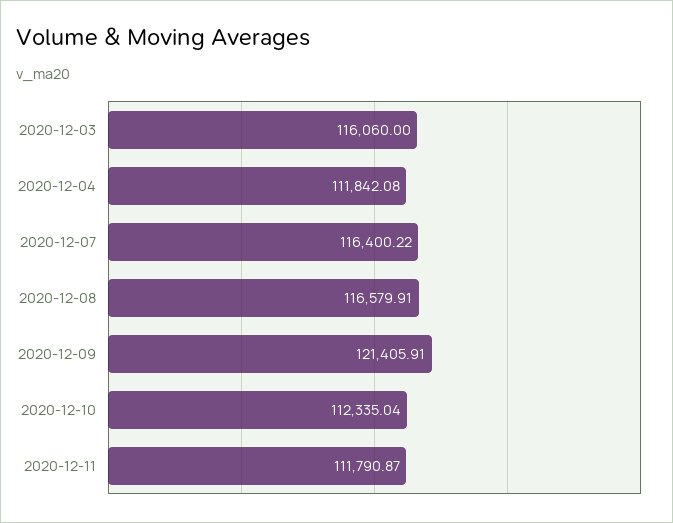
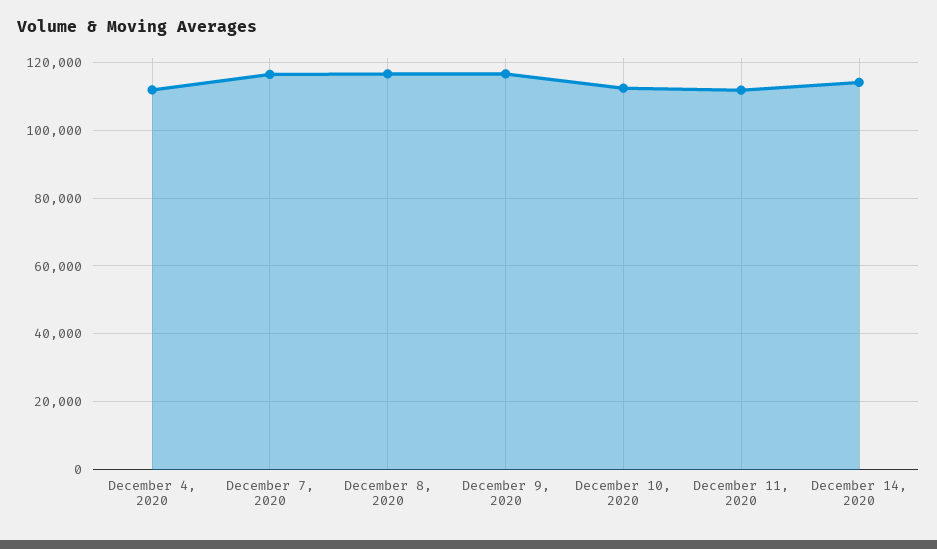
2020-12-03: 116060 -> none
2020-12-09: 121405.91 -> 116000
December 14, 2020: none -> 114000

